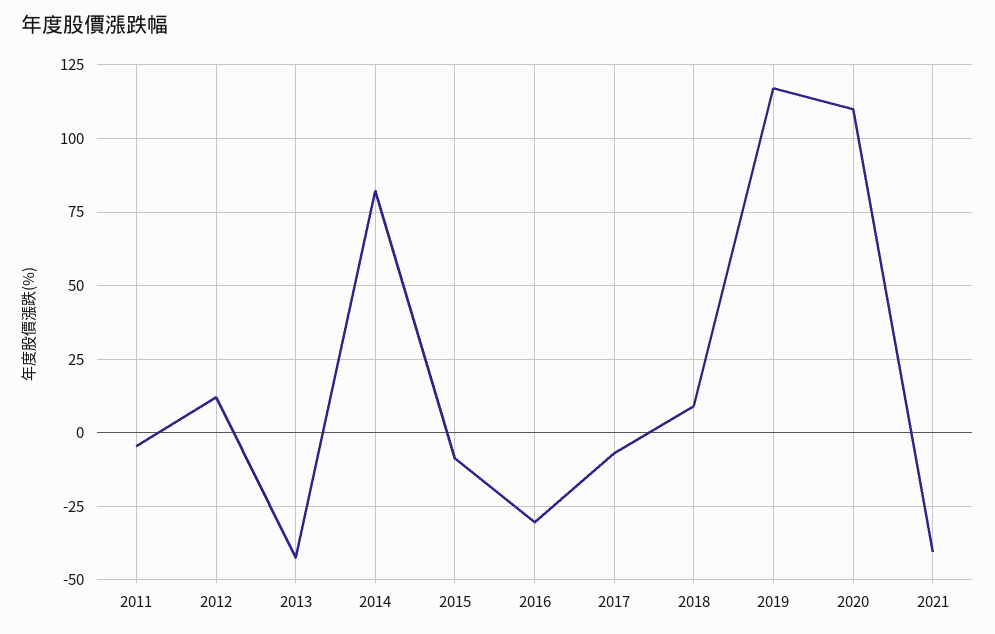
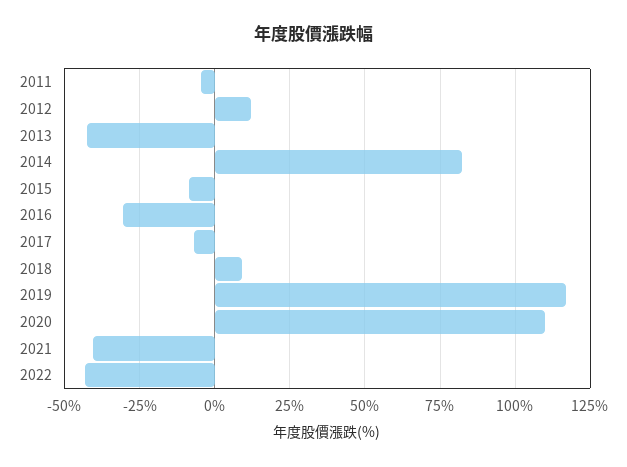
2022: none -> -42.5

